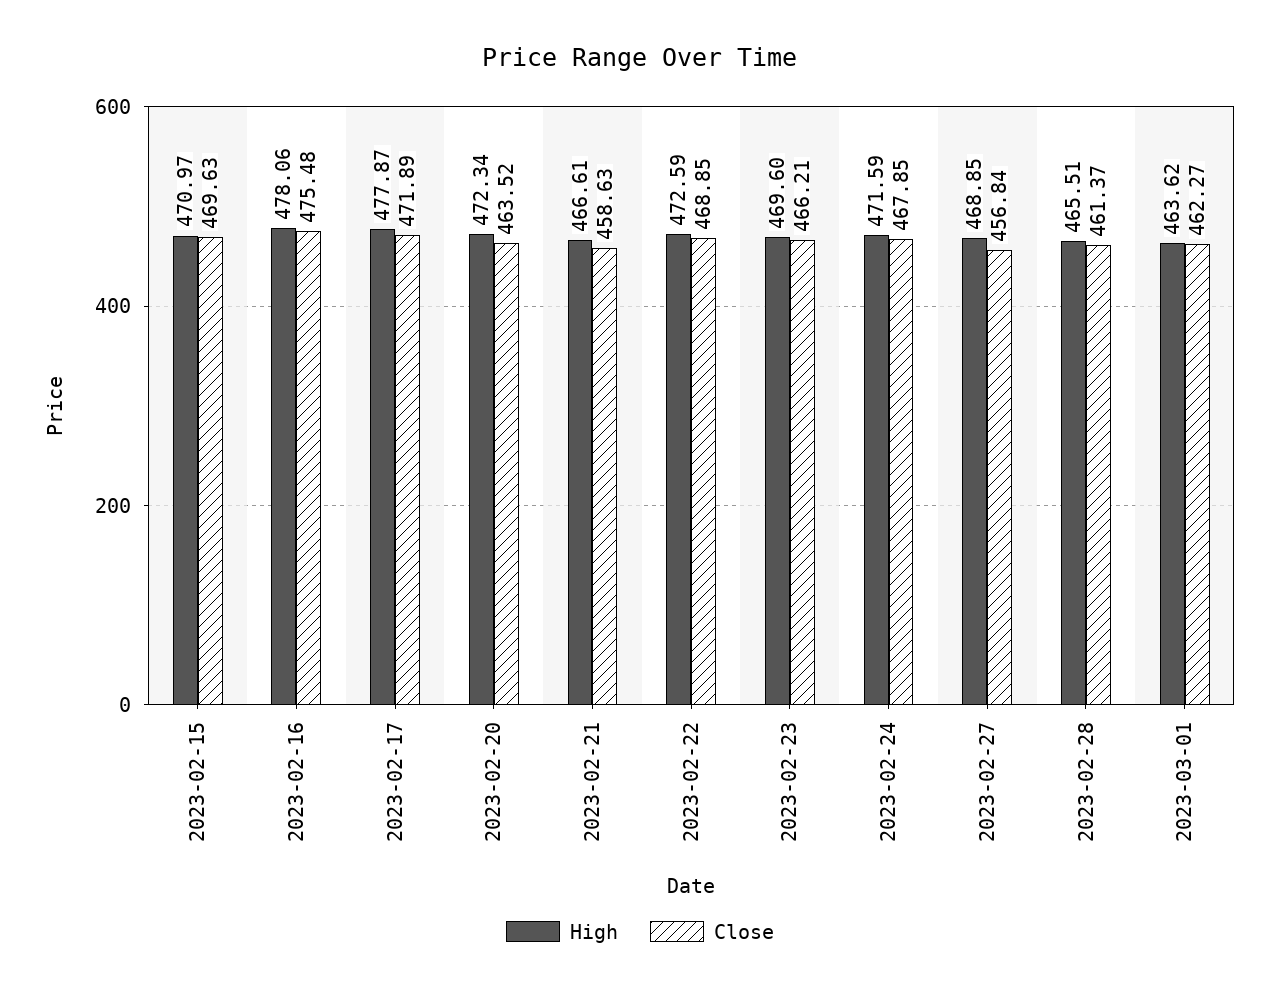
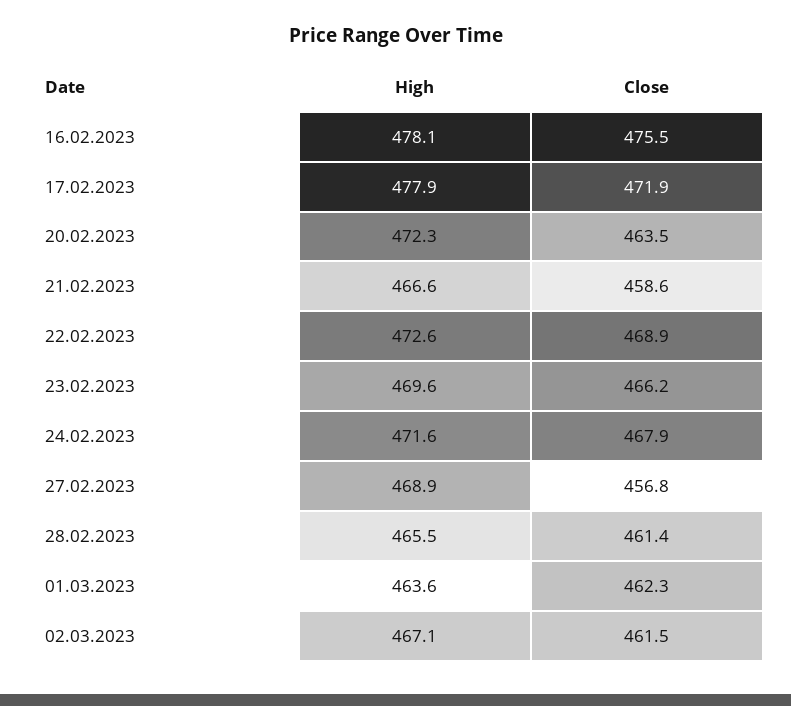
High, 2023-02-15: 470.97 -> none
Close, 2023-02-15: 469.63 -> none
High, 02.03.2023: none -> 467.1
Close, 02.03.2023: none -> 461.5

